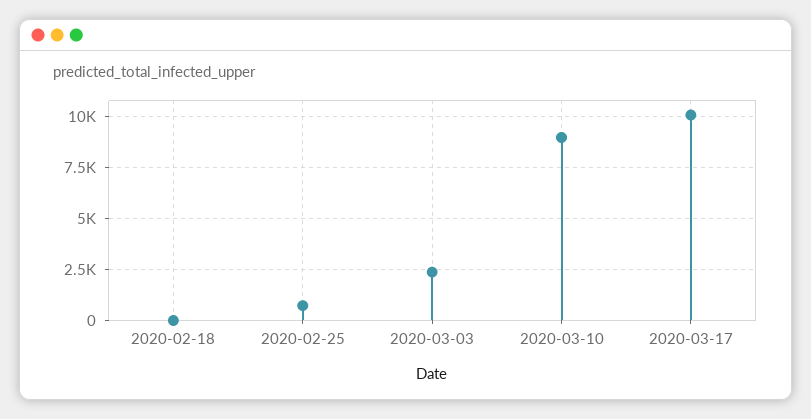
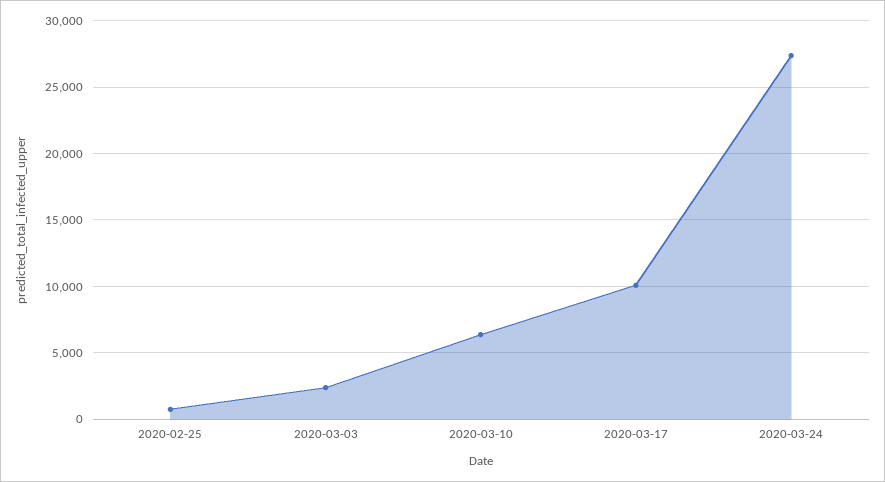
2020-02-18: 0 -> none
2020-03-10: 9000 -> 6500
2020-03-24: none -> 27500

